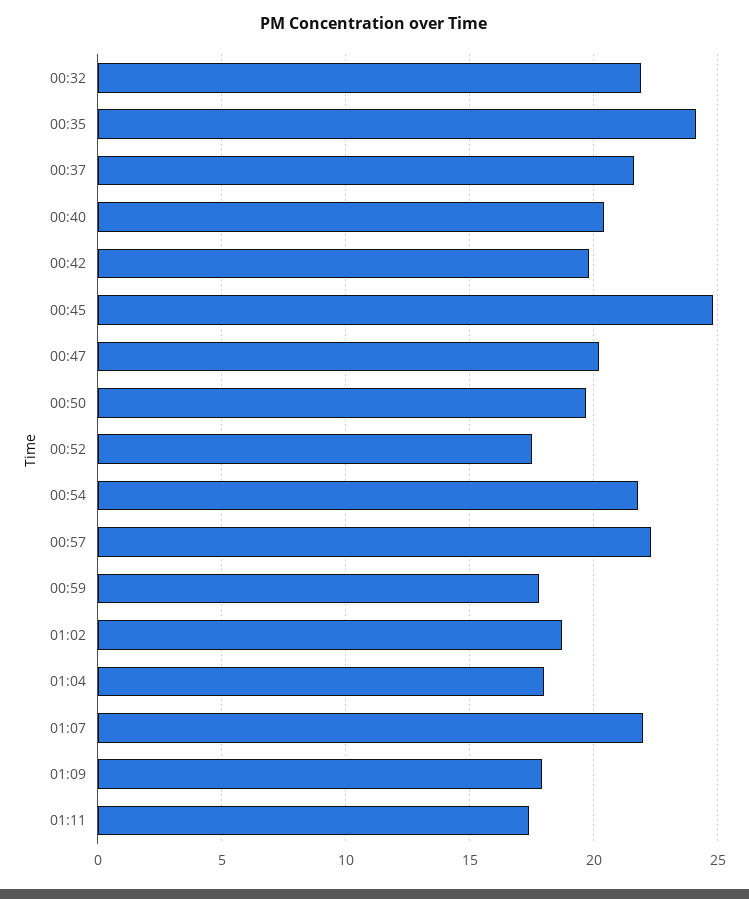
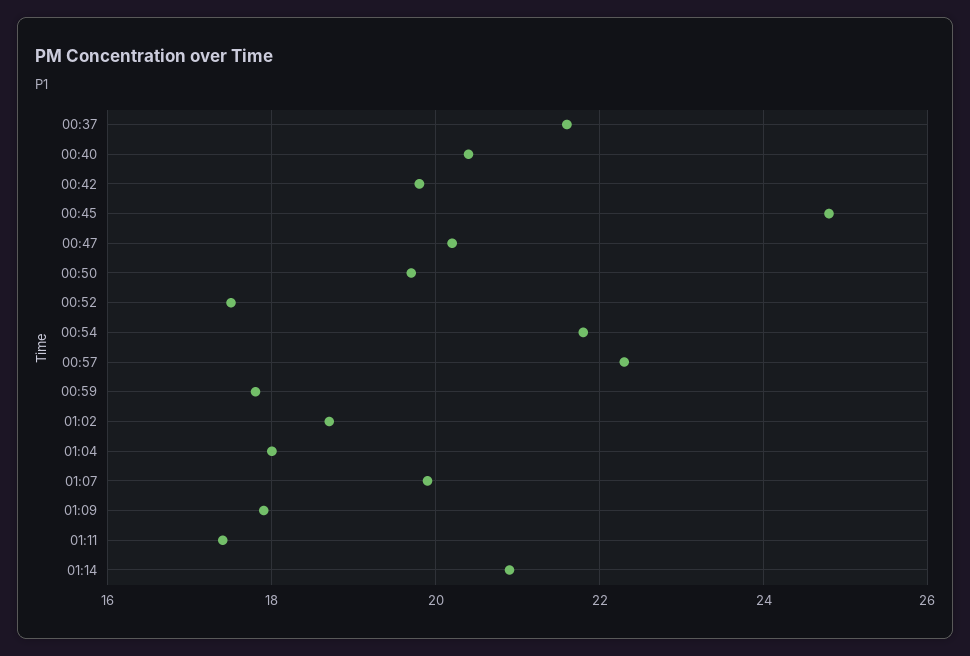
00:32: 22 -> none
00:35: 24 -> none
01:07: 22 -> 20
01:14: none -> 21

